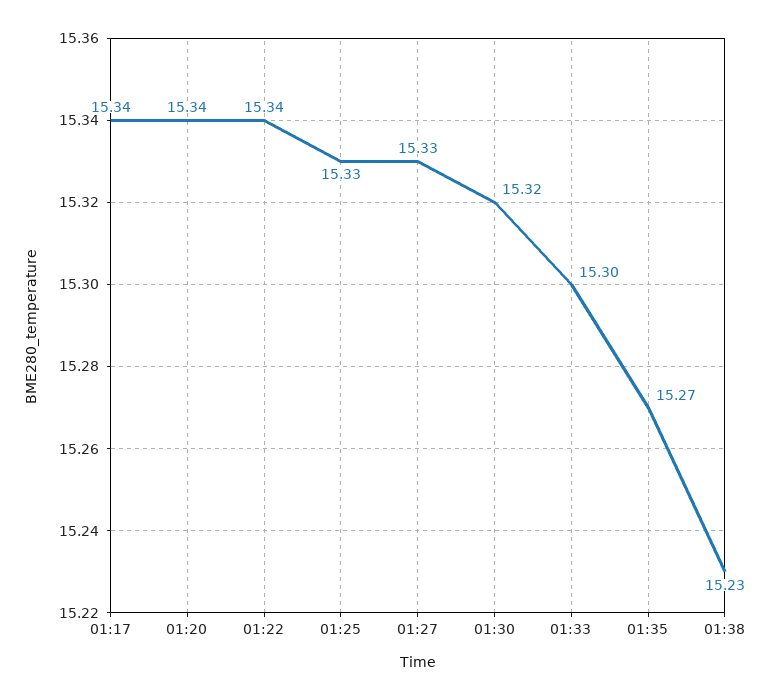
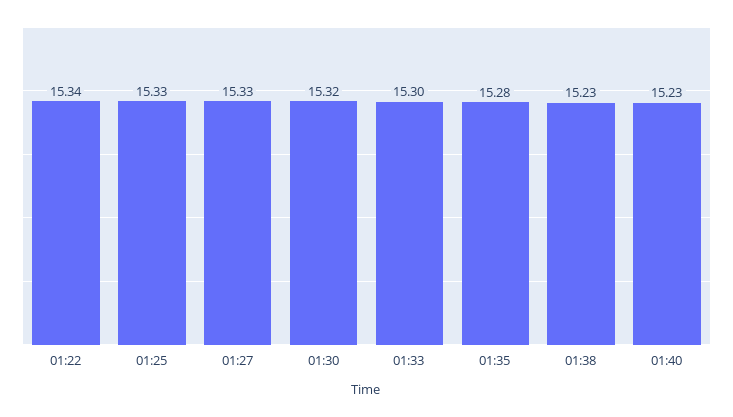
01:17: 15.34 -> none
01:20: 15.34 -> none
01:35: 15.27 -> 15.28
01:40: none -> 15.23

